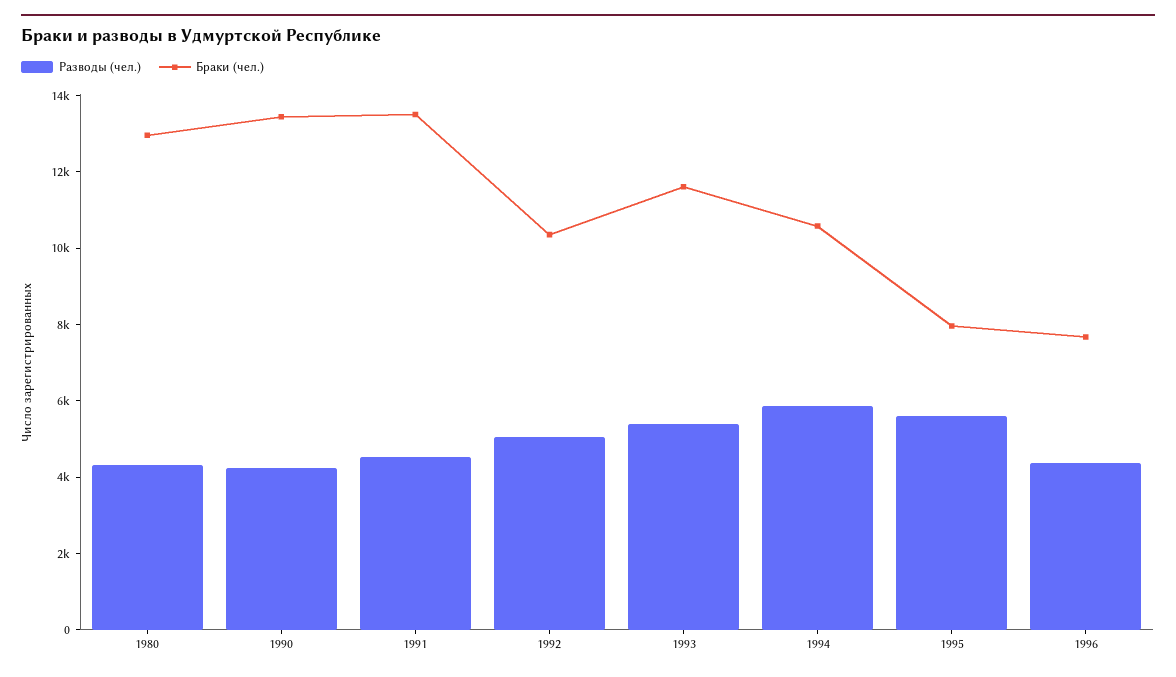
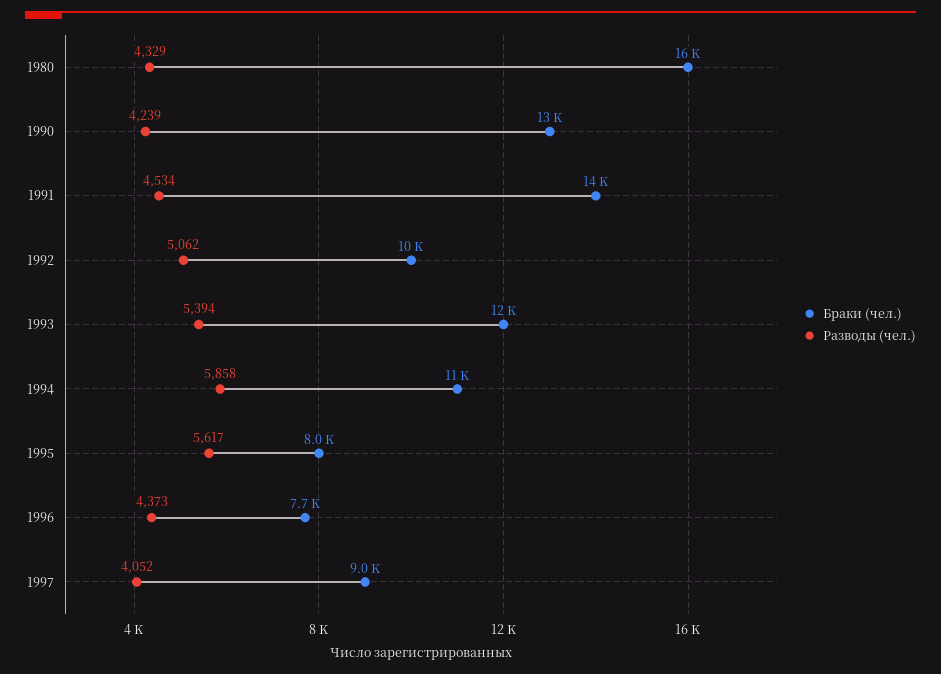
Браки (чел.), 1980: 13000 -> 16000
Браки (чел.), 1997: none -> 9000
Разводы (чел.), 1997: none -> 4052

